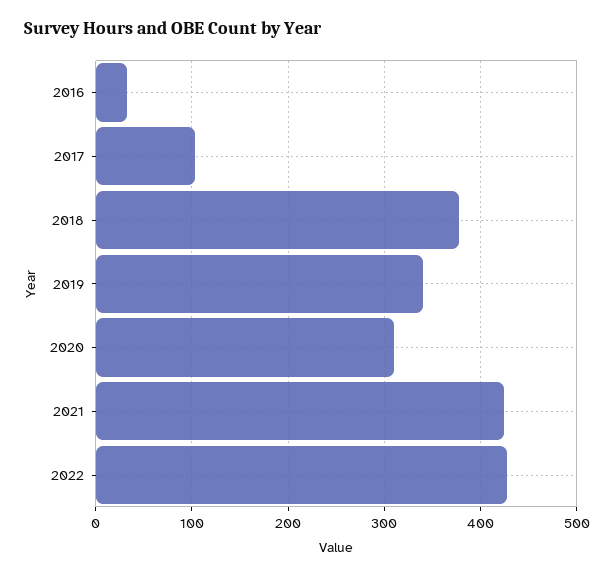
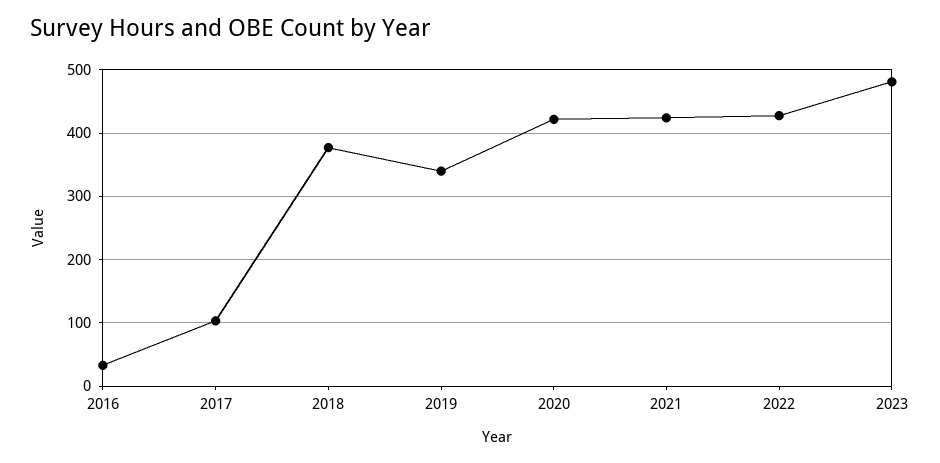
2020: 310 -> 420
2023: none -> 480

